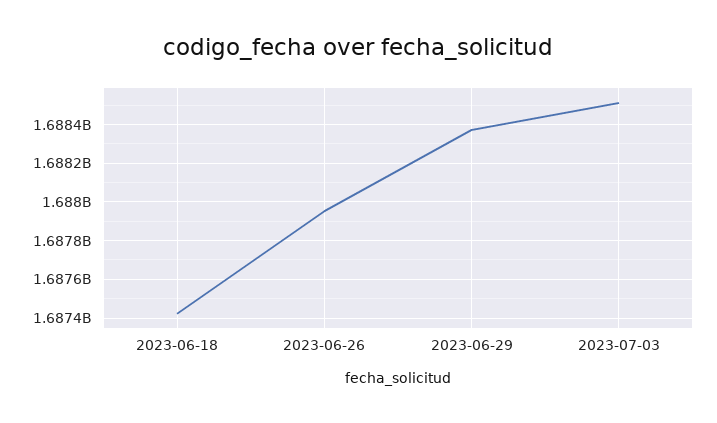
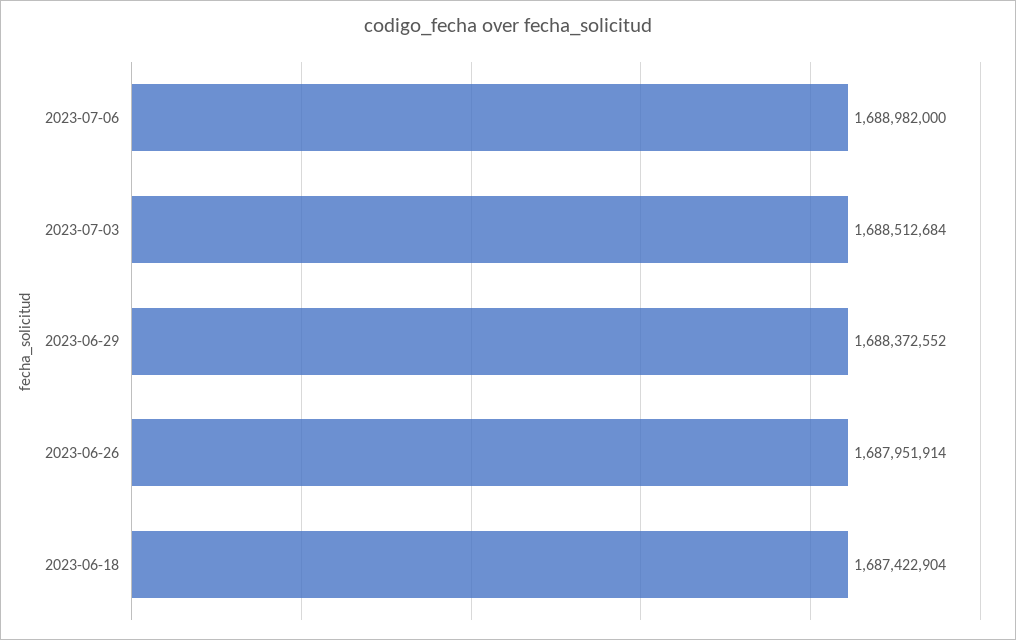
2023-07-06: none -> 1688982000

